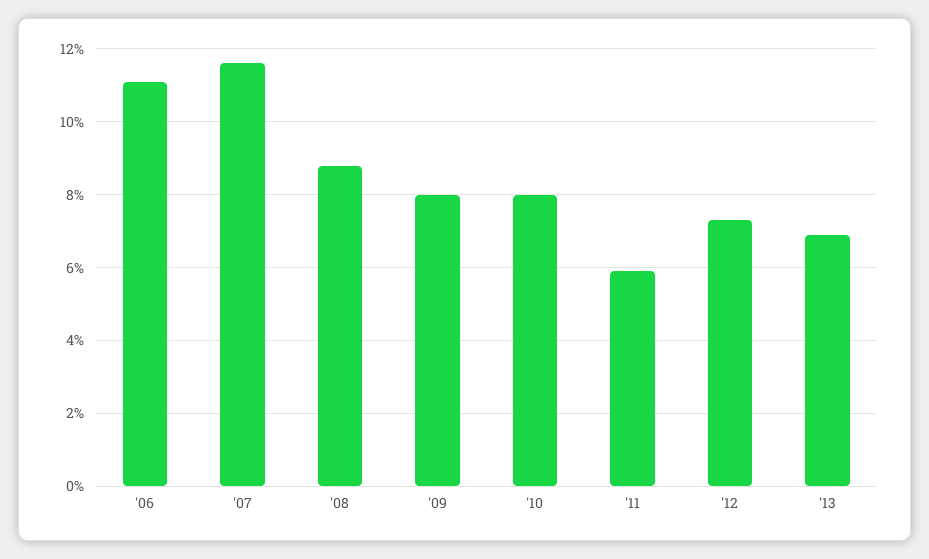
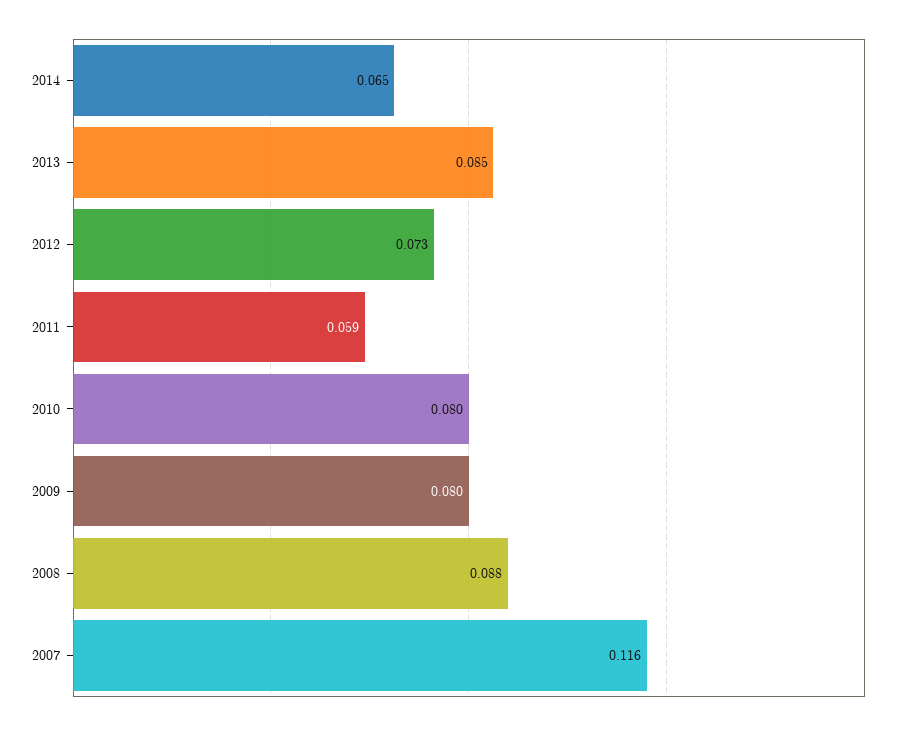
'06: 0.11 -> none
'13: 0.07 -> 0.085
2014: none -> 0.065

